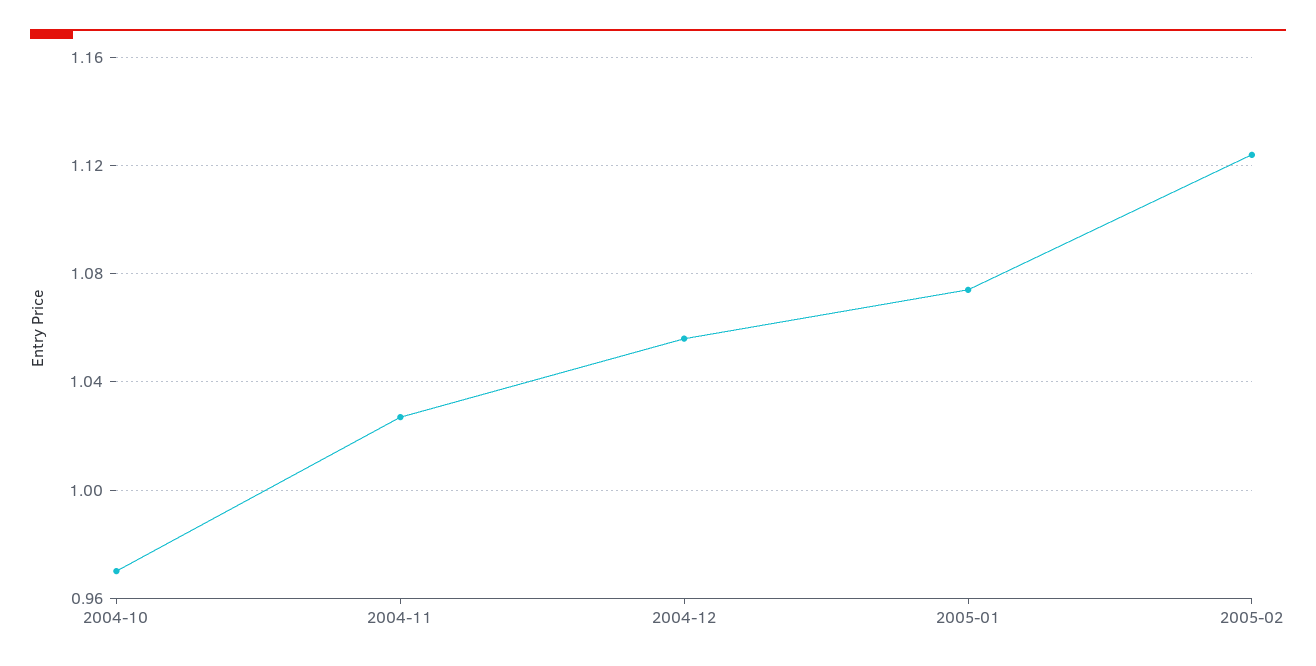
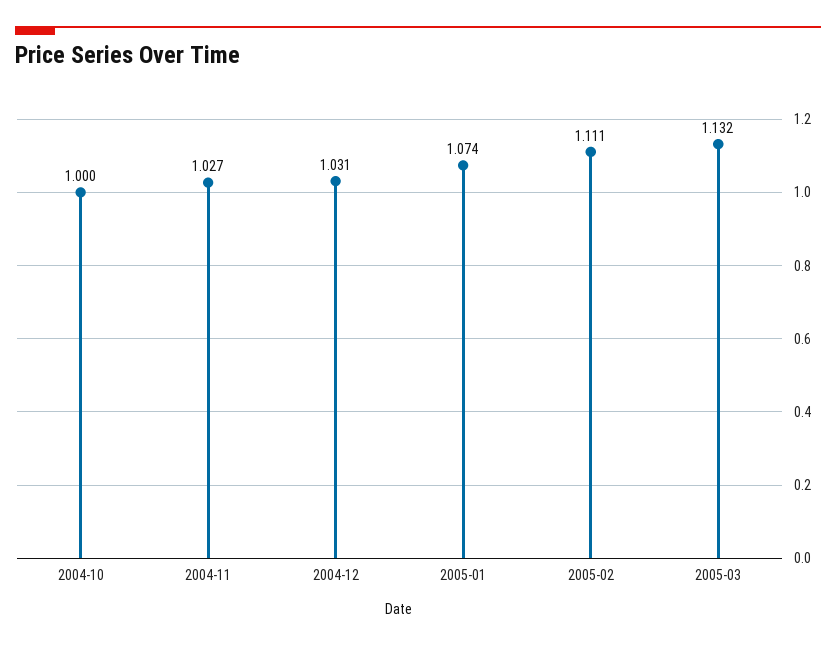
2004-10: 0.97 -> 1
2004-12: 1.055 -> 1.031
2005-02: 1.125 -> 1.111
2005-03: none -> 1.132

